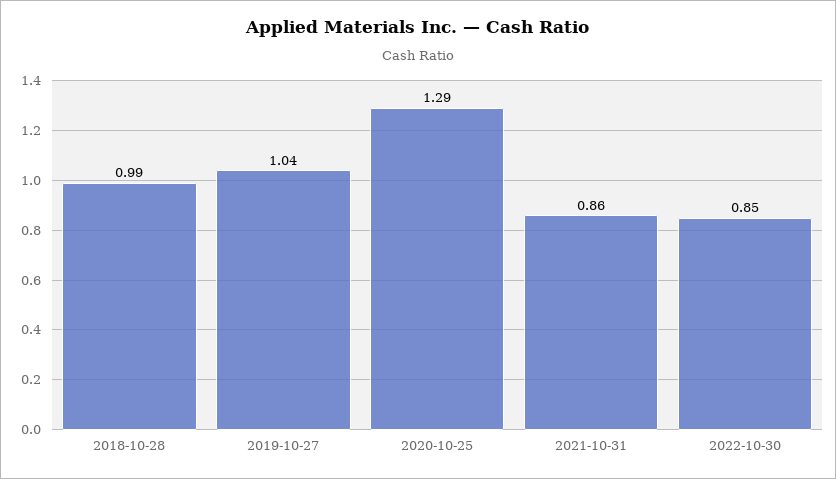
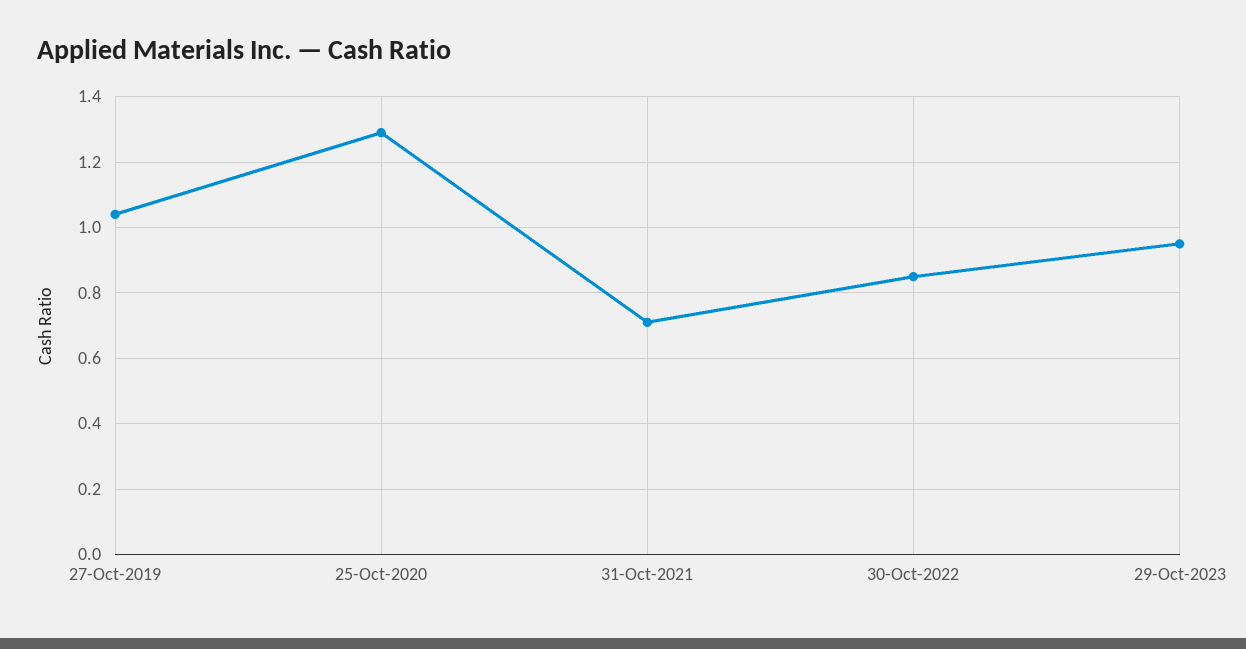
2018-10-28: 0.99 -> none
2021-10-31: 0.86 -> 0.7
29-Oct-2023: none -> 0.95

